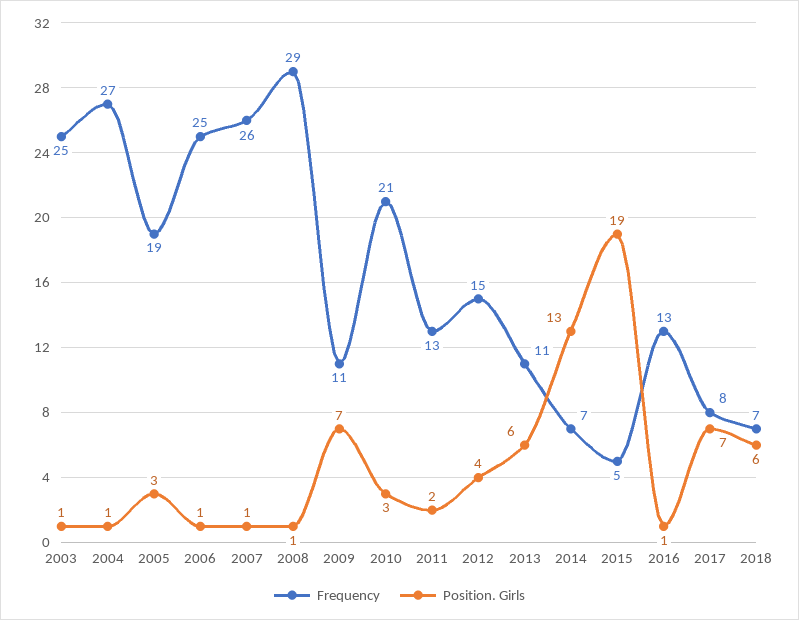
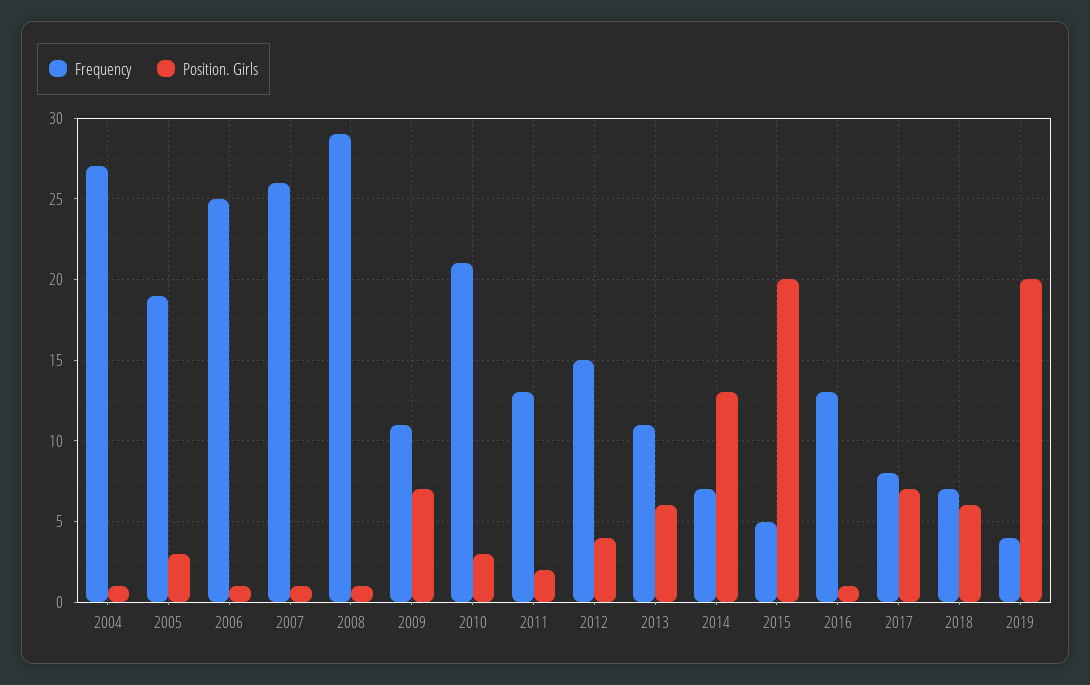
Frequency, 2003: 25 -> none
Position. Girls, 2003: 1 -> none
Position. Girls, 2015: 19 -> 20
Frequency, 2019: none -> 4
Position. Girls, 2019: none -> 20

